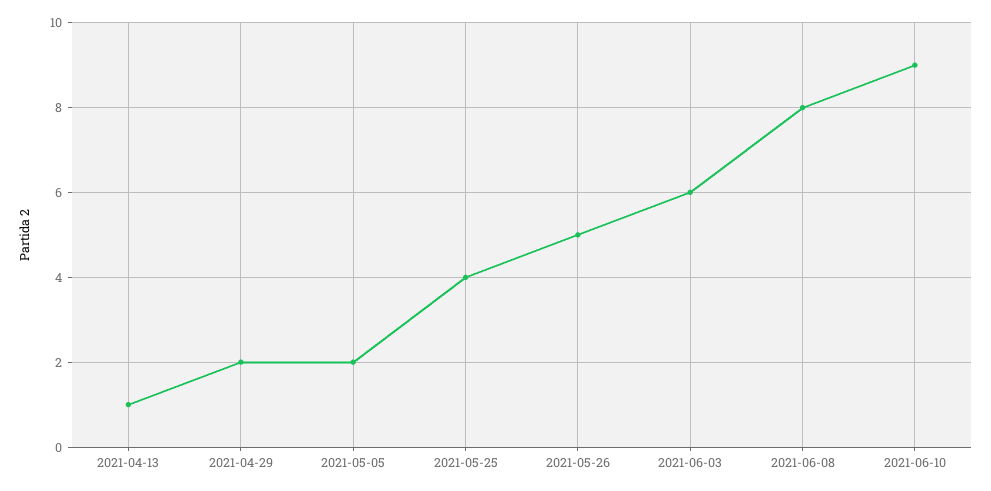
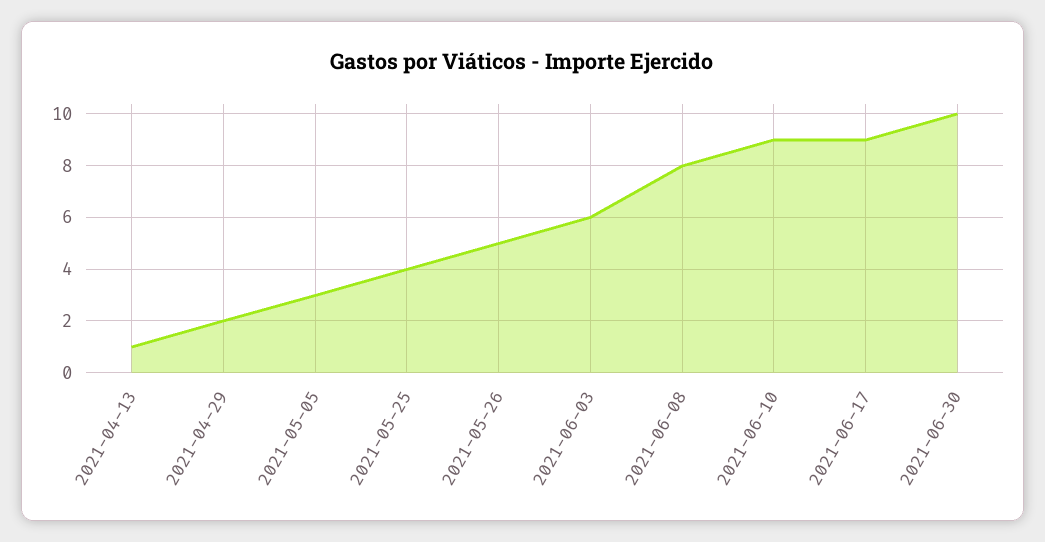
2021-05-05: 2 -> 3
2021-06-17: none -> 9
2021-06-30: none -> 10

